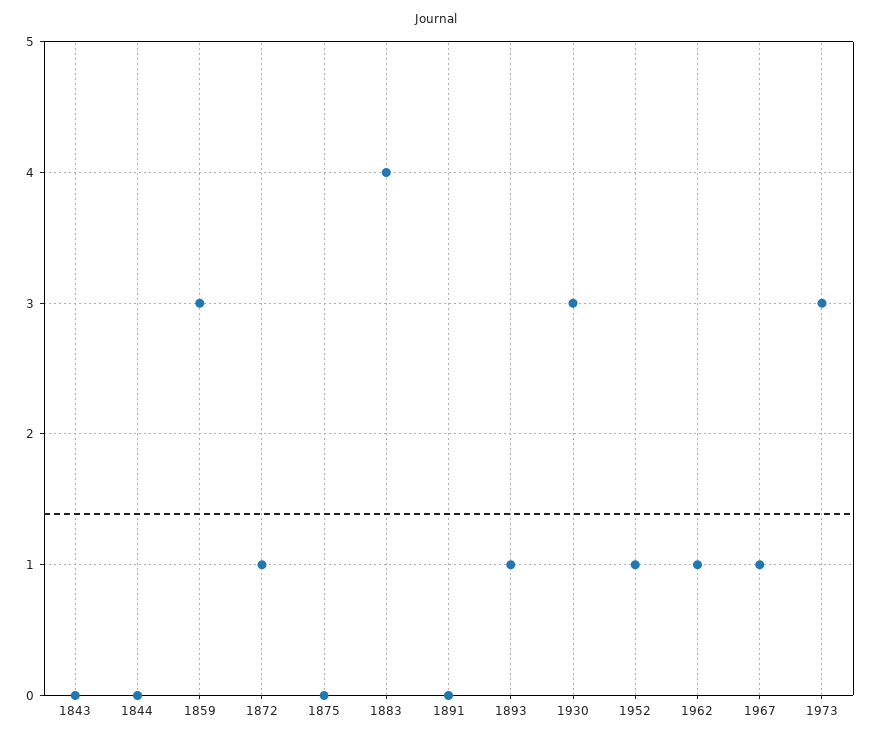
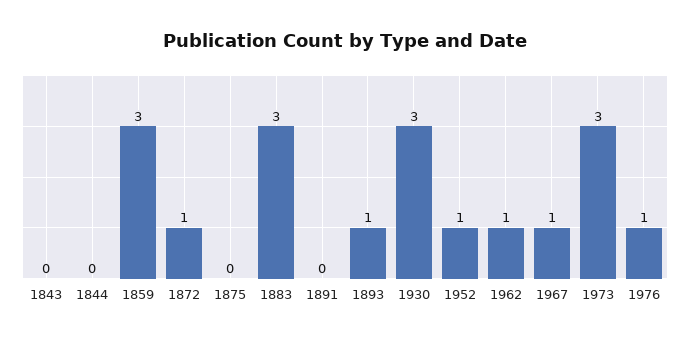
1883: 4 -> 3
1976: none -> 1

